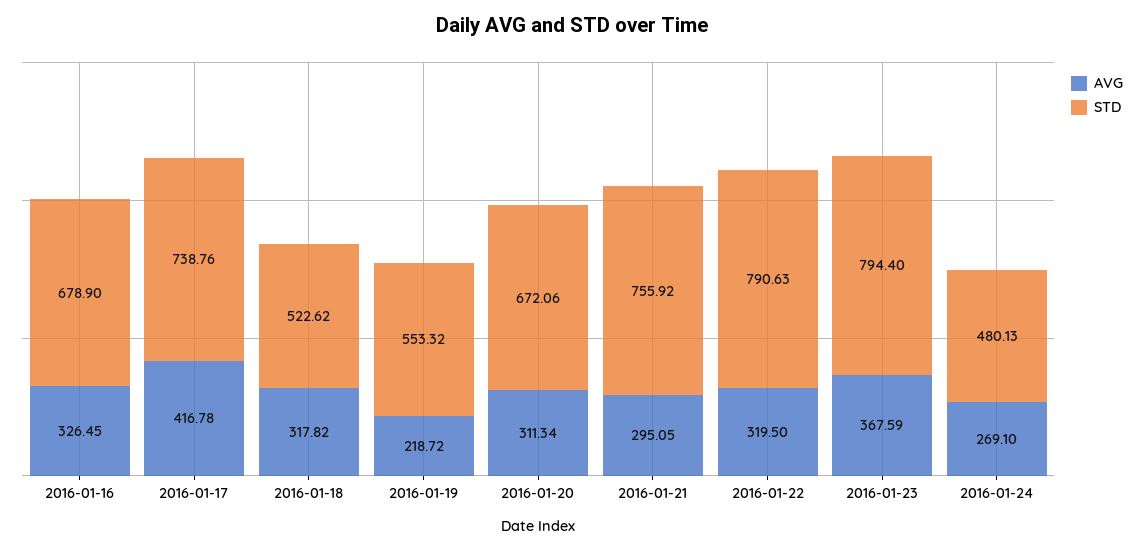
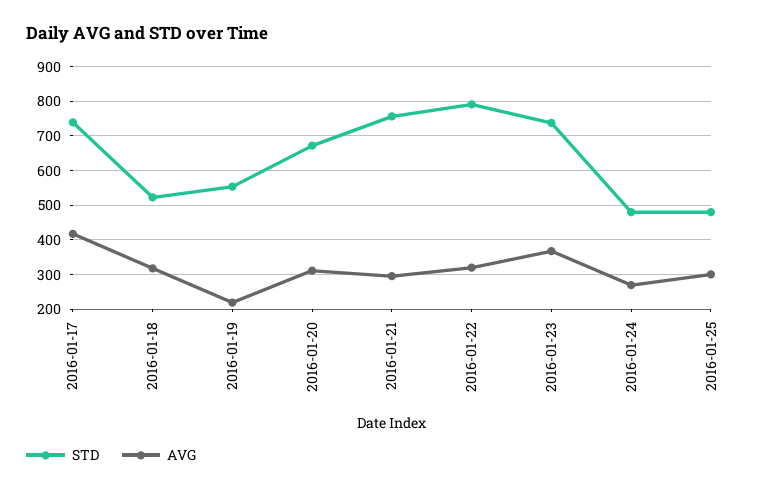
AVG, 2016-01-16: 326.45 -> none
STD, 2016-01-16: 678.9 -> none
STD, 2016-01-23: 794.4 -> 740
STD, 2016-01-25: none -> 480
AVG, 2016-01-25: none -> 300

